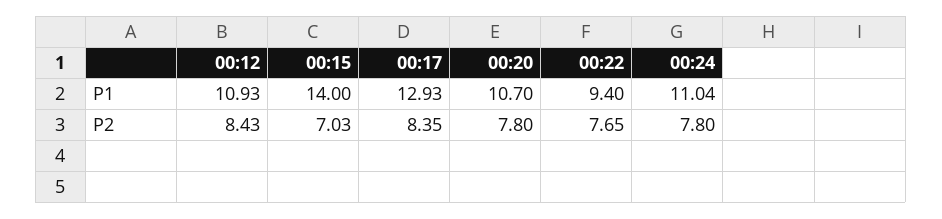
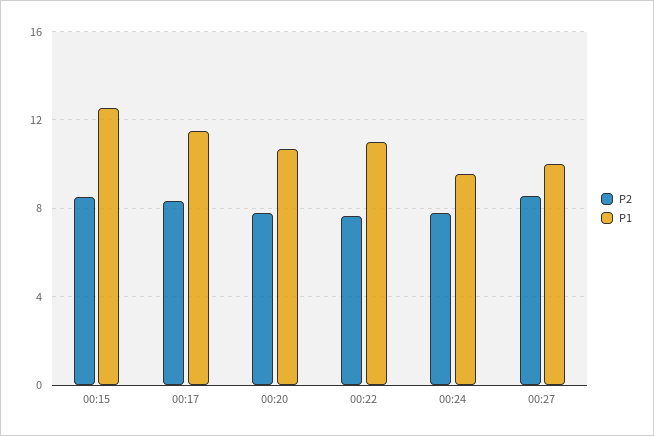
P1, 00:12: 10.93 -> none
P1, 00:15: 14 -> 12.5
P1, 00:17: 12.93 -> 11.5
P1, 00:22: 9.4 -> 11
P1, 00:24: 11.04 -> 9.5
P2, 00:12: 8.43 -> none
P2, 00:15: 7.03 -> 8.5
P2, 00:27: none -> 8.5
P1, 00:27: none -> 10

